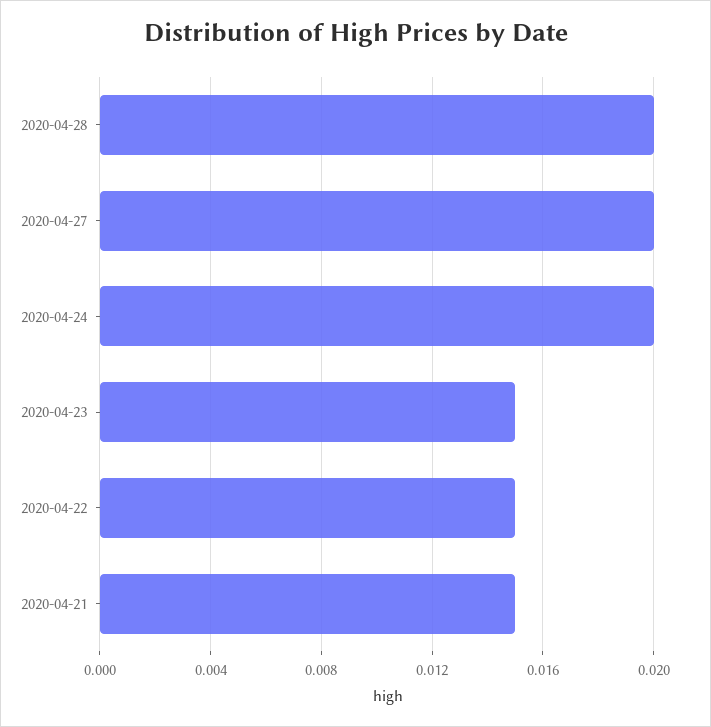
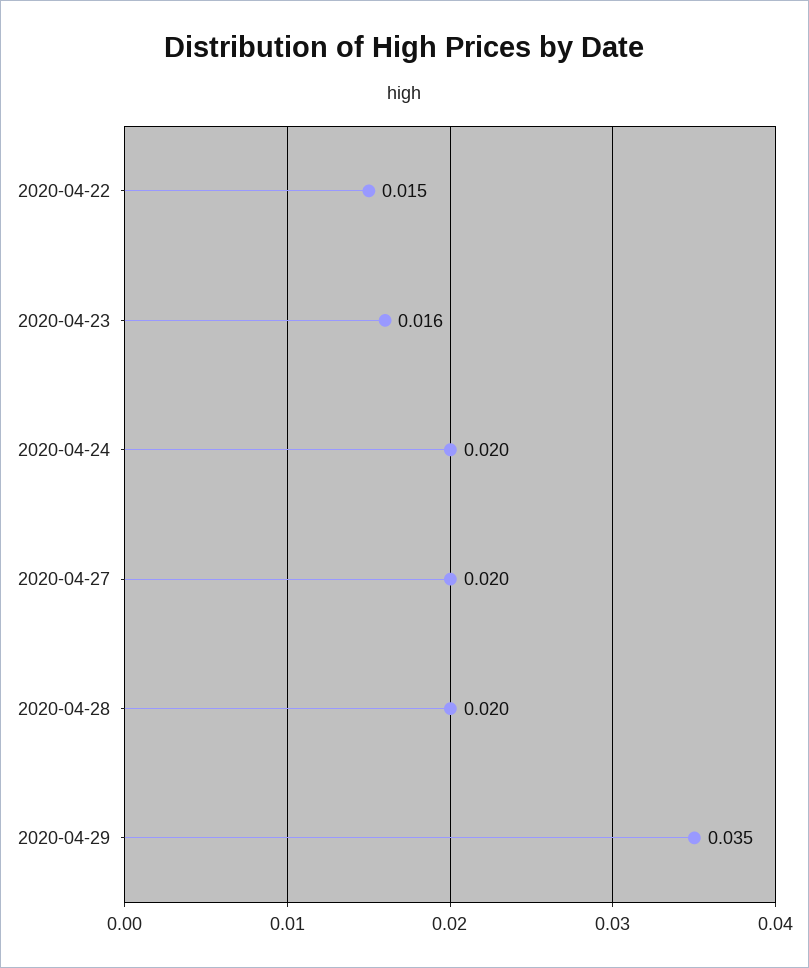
2020-04-23: 0.015 -> 0.016
2020-04-21: 0.015 -> none
2020-04-29: none -> 0.035

